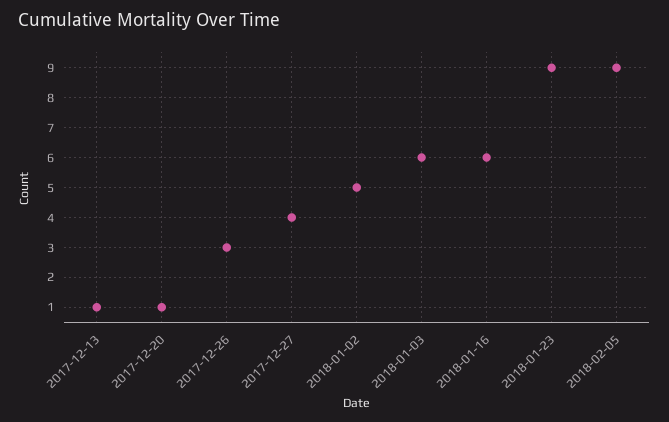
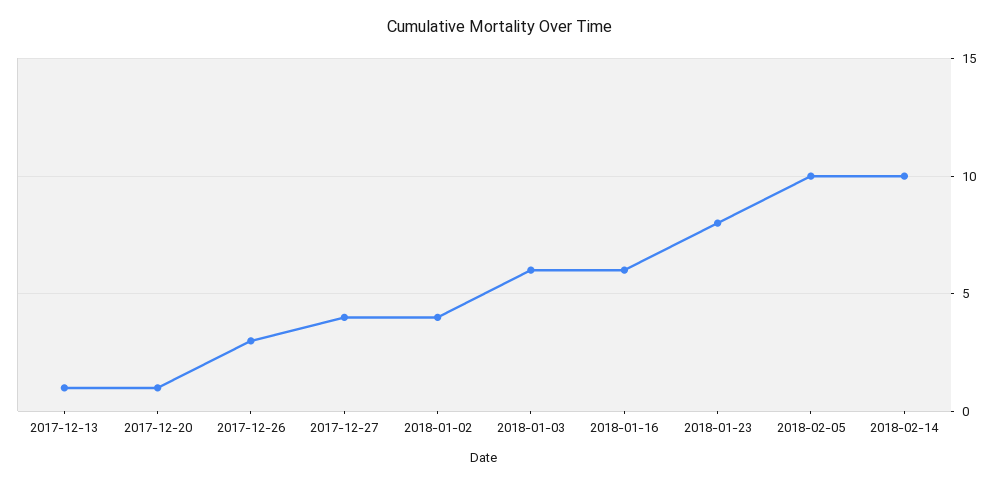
2018-01-02: 5 -> 4
2018-01-23: 9 -> 8
2018-02-05: 9 -> 10
2018-02-14: none -> 10

